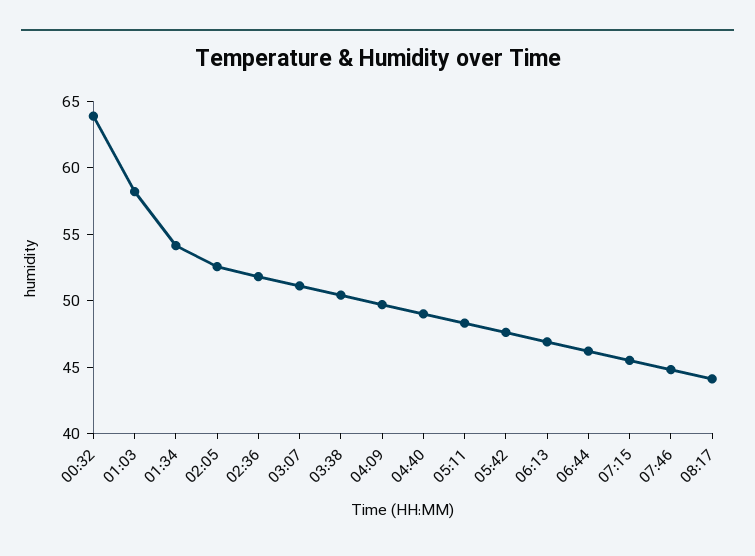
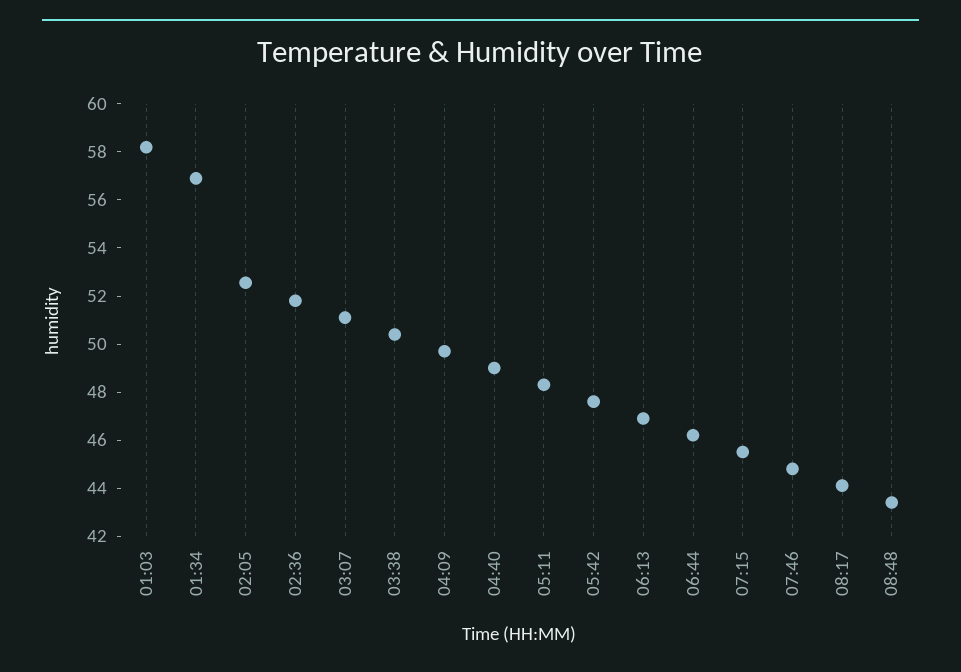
00:32: 64 -> none
01:34: 54 -> 57
08:48: none -> 43.5

